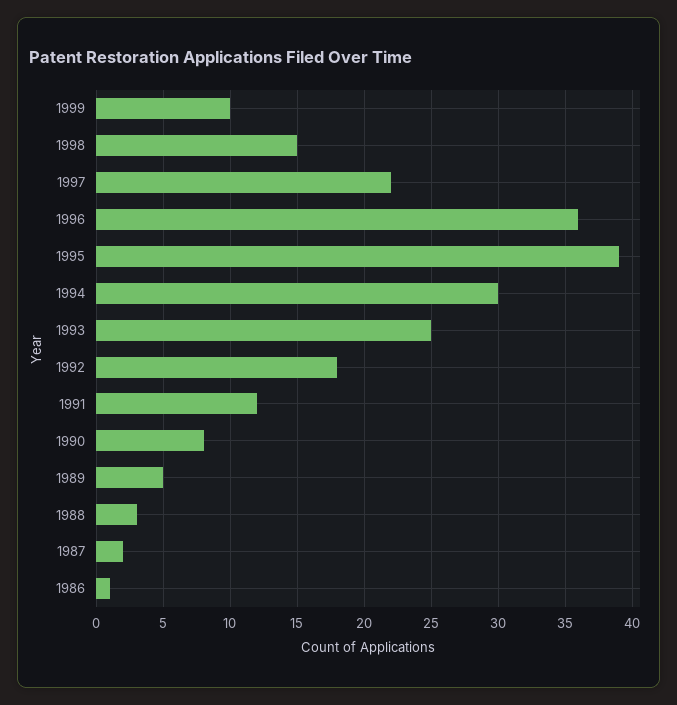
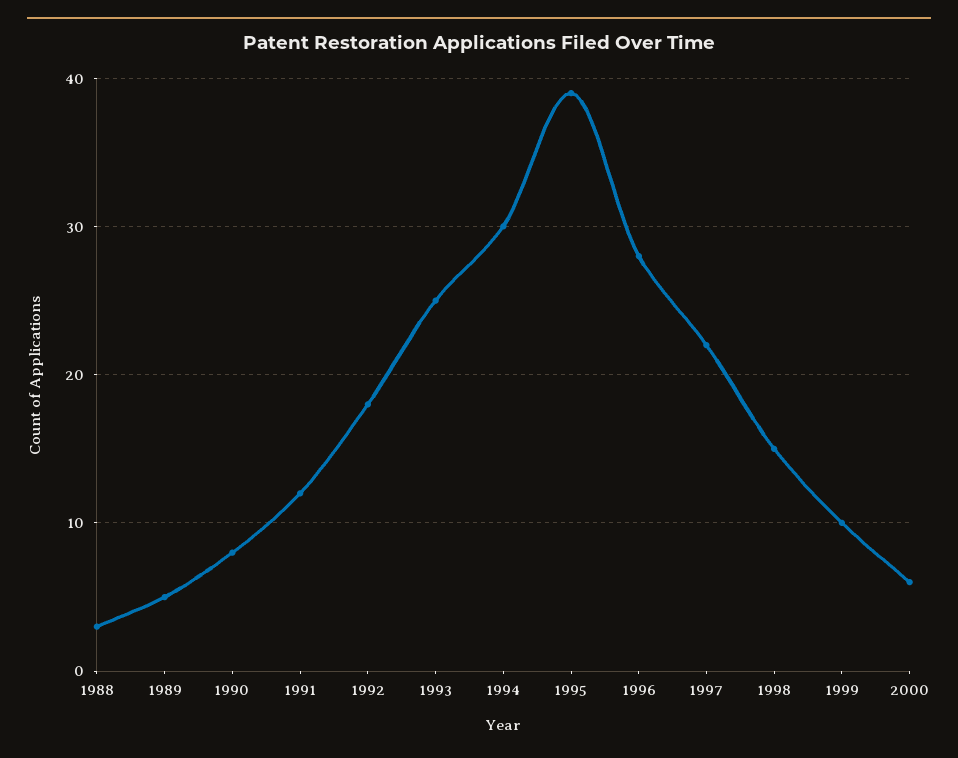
1996: 36 -> 28
1987: 2 -> none
1986: 1 -> none
2000: none -> 6

